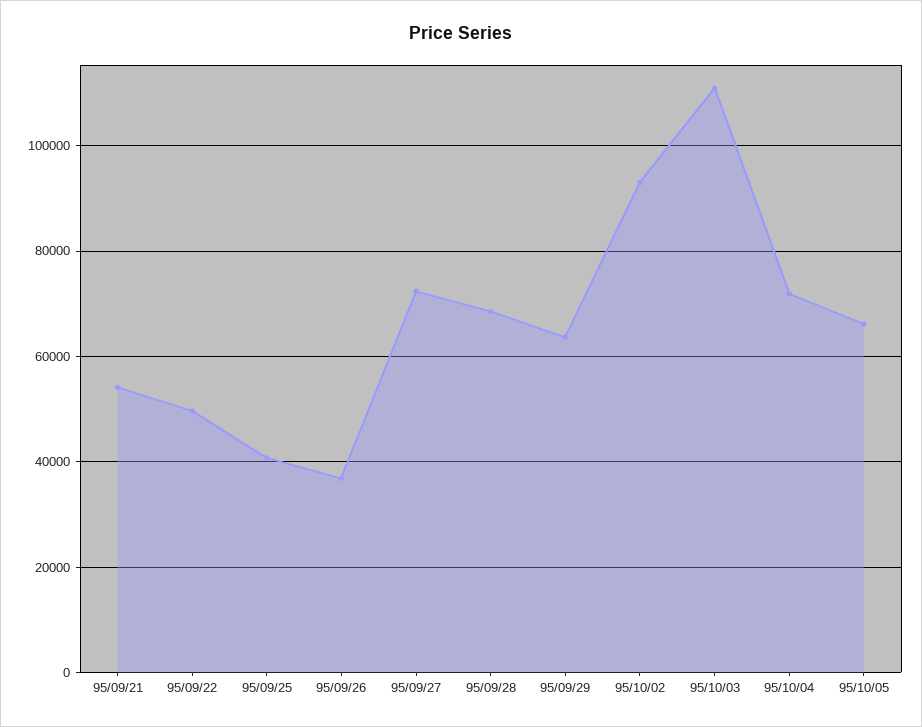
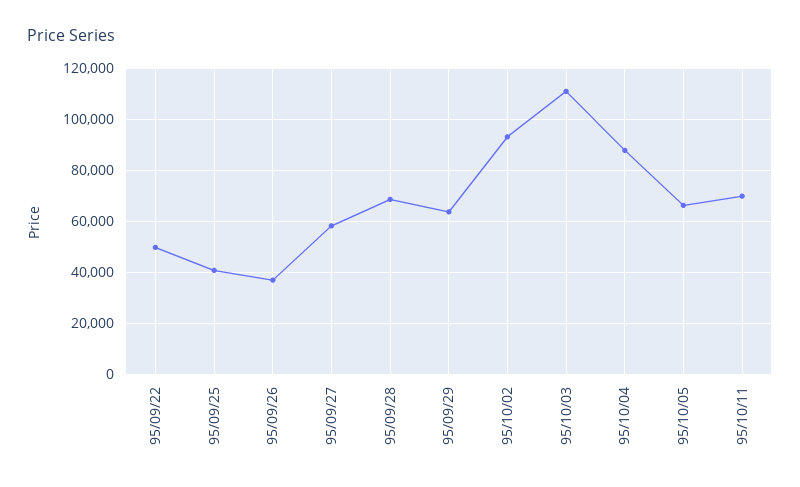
95/09/21: 54000 -> none
95/09/27: 72000 -> 57500
95/10/04: 72000 -> 87500
95/10/11: none -> 70000

